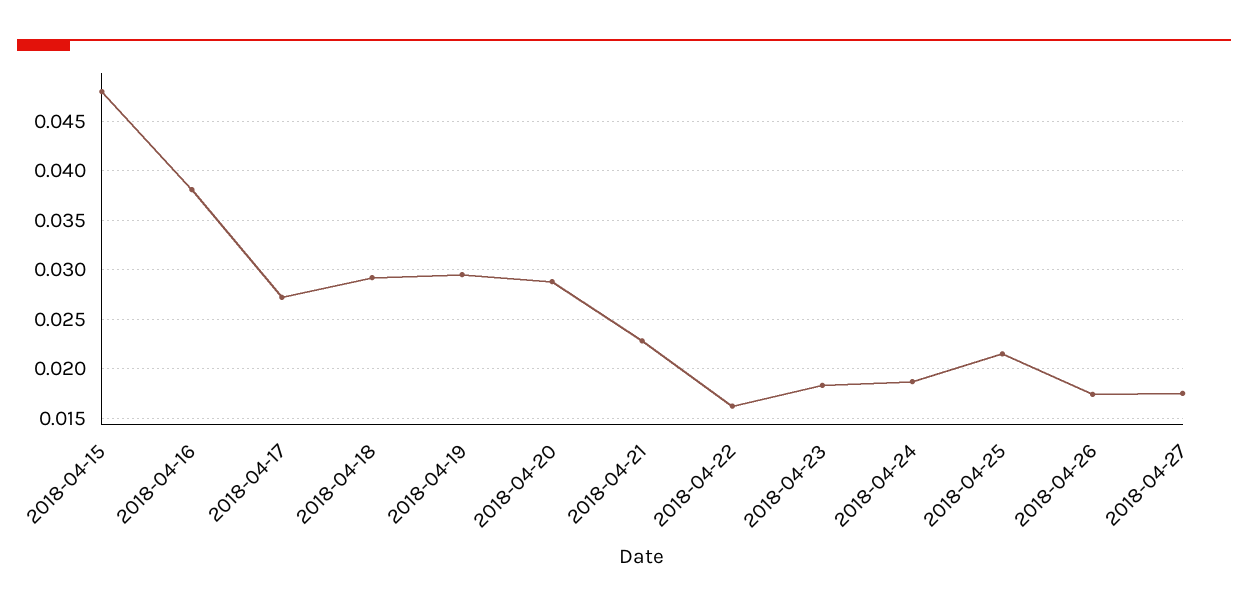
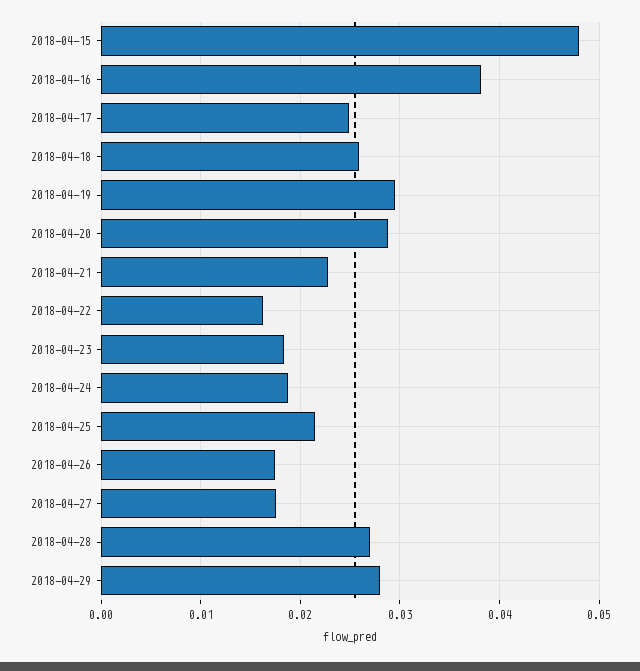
2018-04-17: 0.027 -> 0.025
2018-04-18: 0.029 -> 0.026
2018-04-28: none -> 0.027
2018-04-29: none -> 0.028

